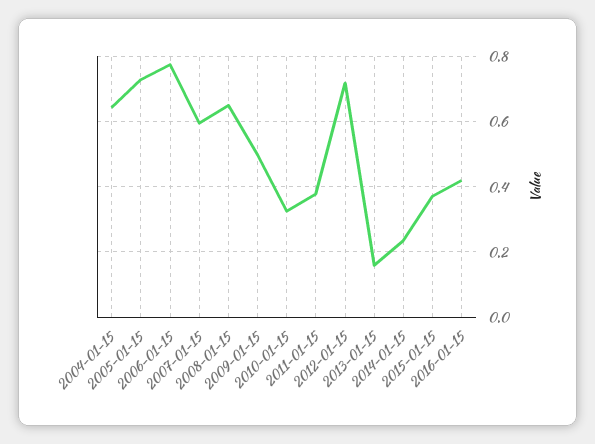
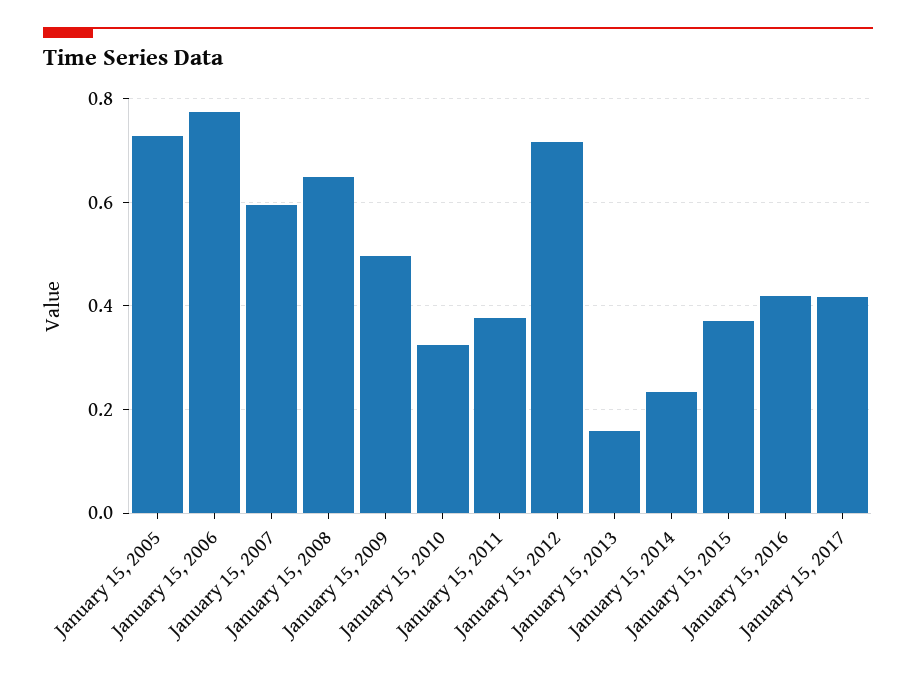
2004-01-15: 0.64 -> none
January 15, 2017: none -> 0.42

